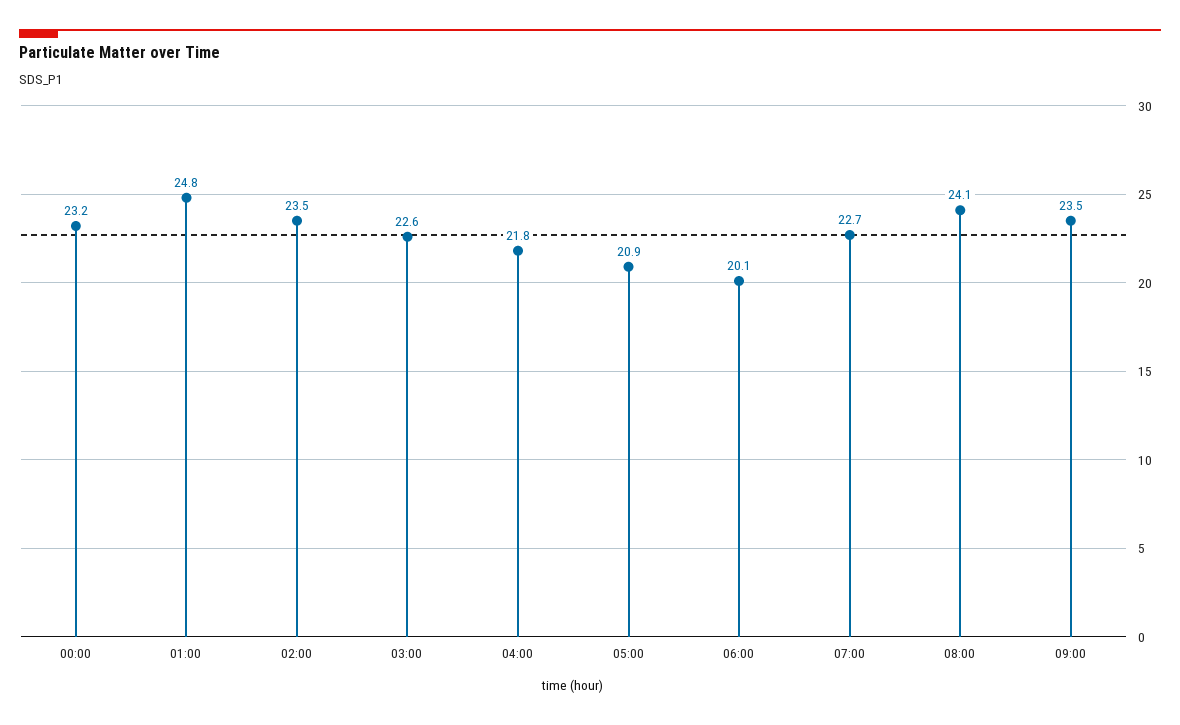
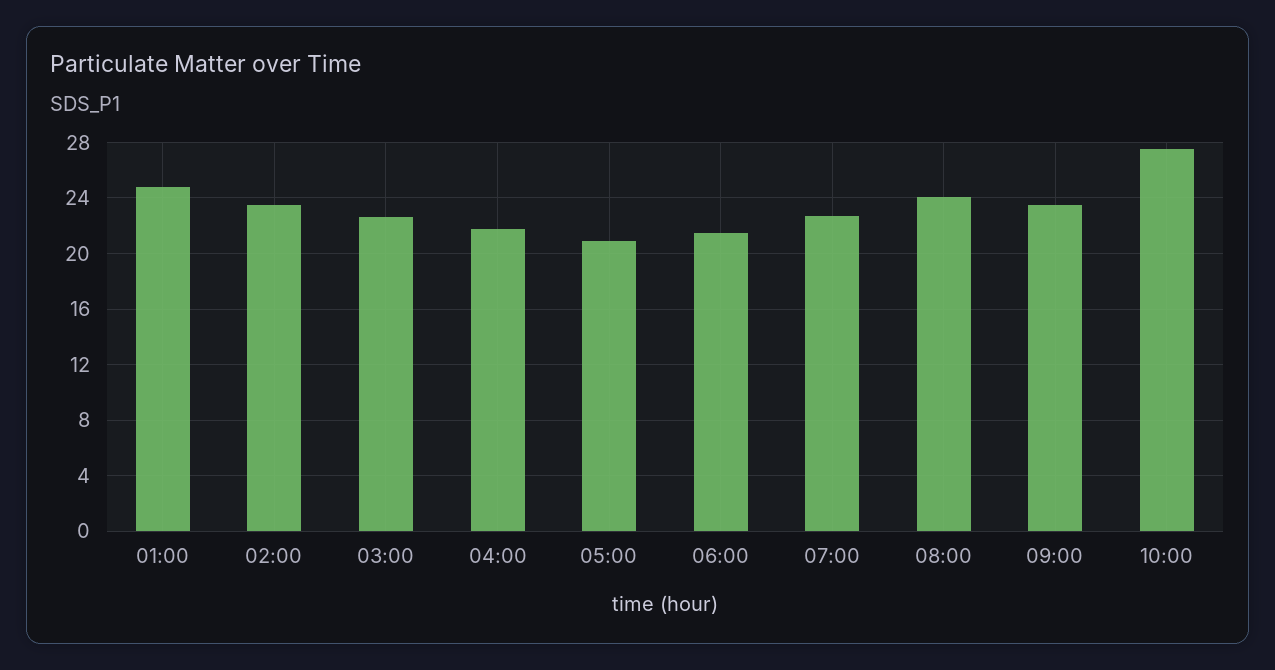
00:00: 23.2 -> none
06:00: 20.1 -> 21.5
10:00: none -> 27.5

